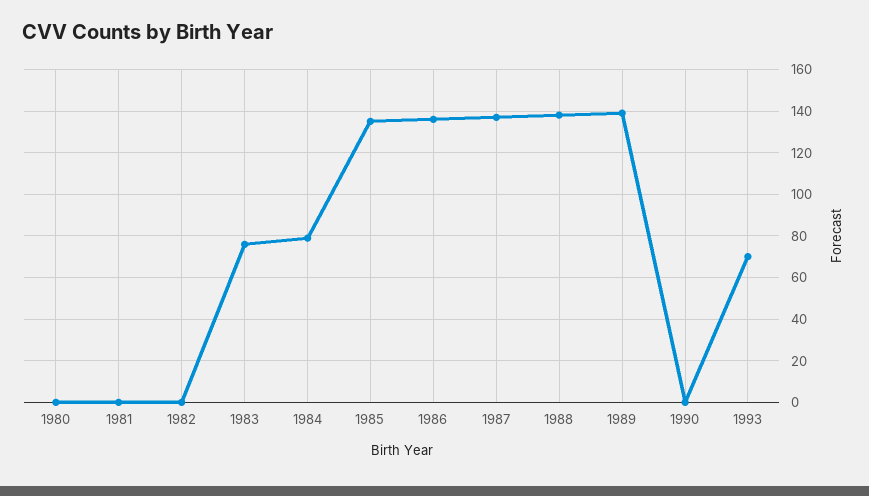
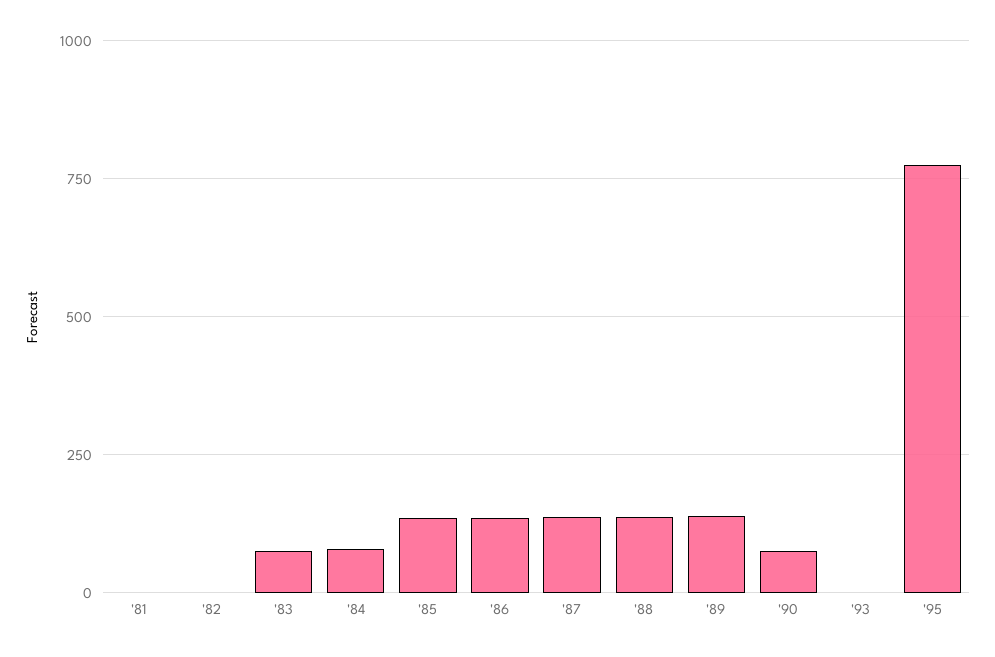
1980: 0 -> none
1990: 0 -> 75
1993: 70 -> 0
'95: none -> 775

